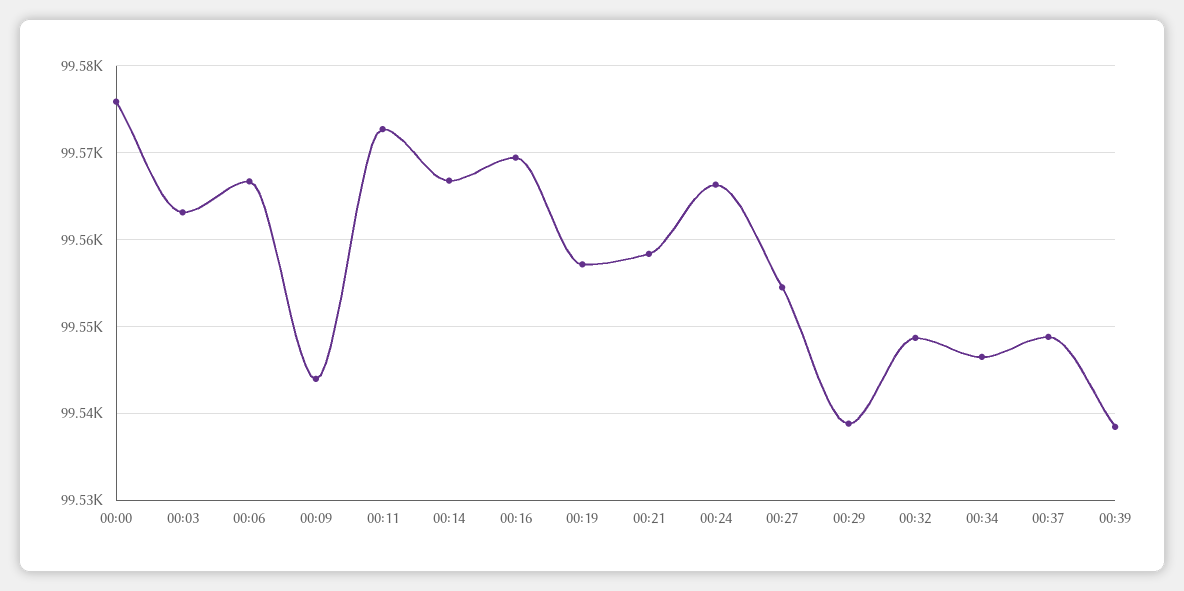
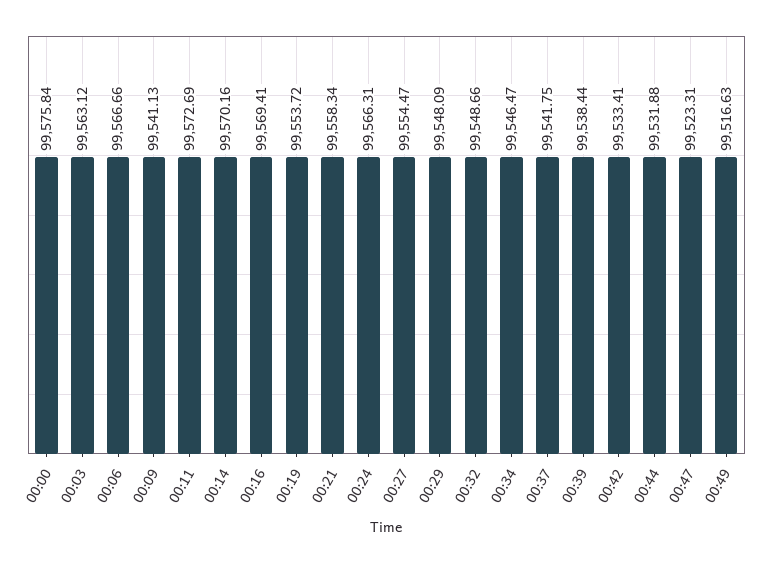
00:09: 99544 -> 99541.13
00:14: 99567 -> 99570.16
00:19: 99557 -> 99553.72
00:29: 99539 -> 99548.09
00:37: 99549 -> 99541.75
00:42: none -> 99533.41
00:44: none -> 99531.88
00:47: none -> 99523.31
00:49: none -> 99516.63

